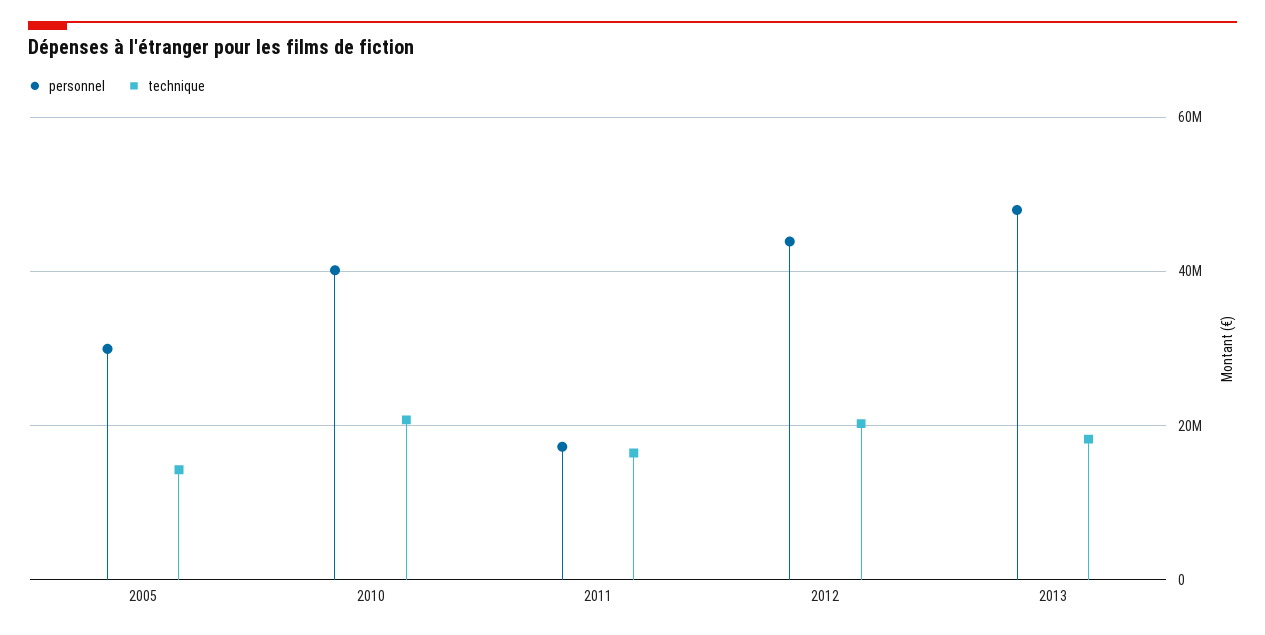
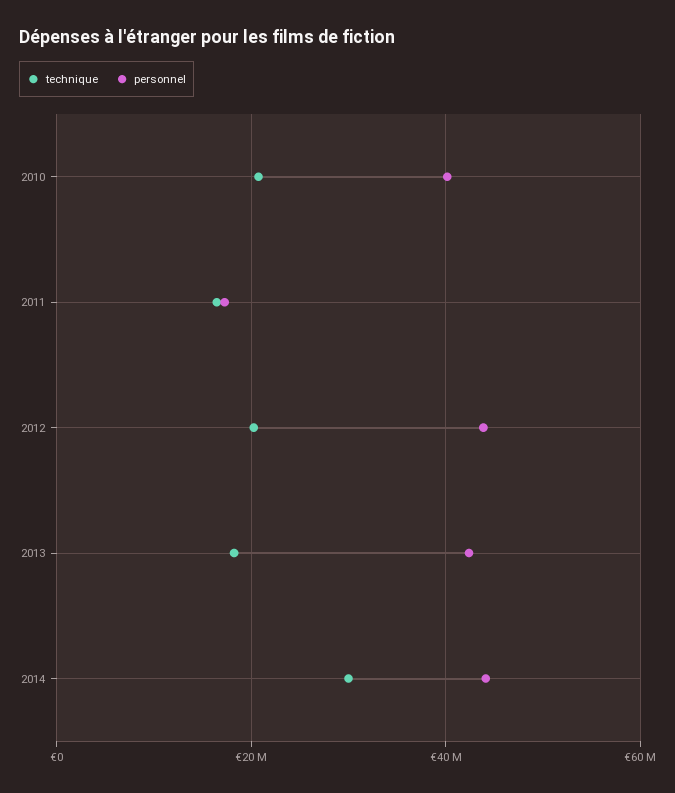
personnel, 2005: 30000000 -> none
technique, 2005: 14000000 -> none
personnel, 2013: 48000000 -> 42000000
technique, 2014: none -> 30000000
personnel, 2014: none -> 44000000

